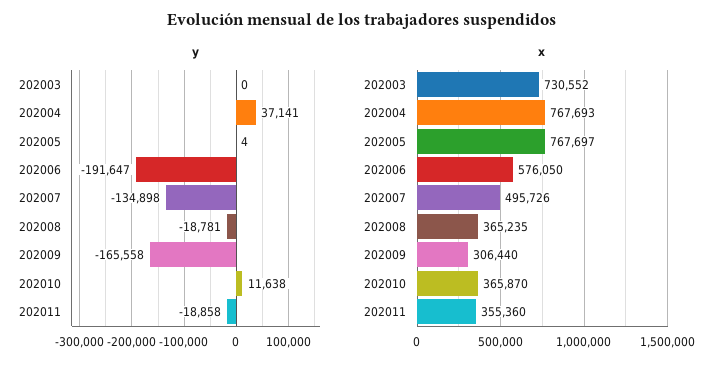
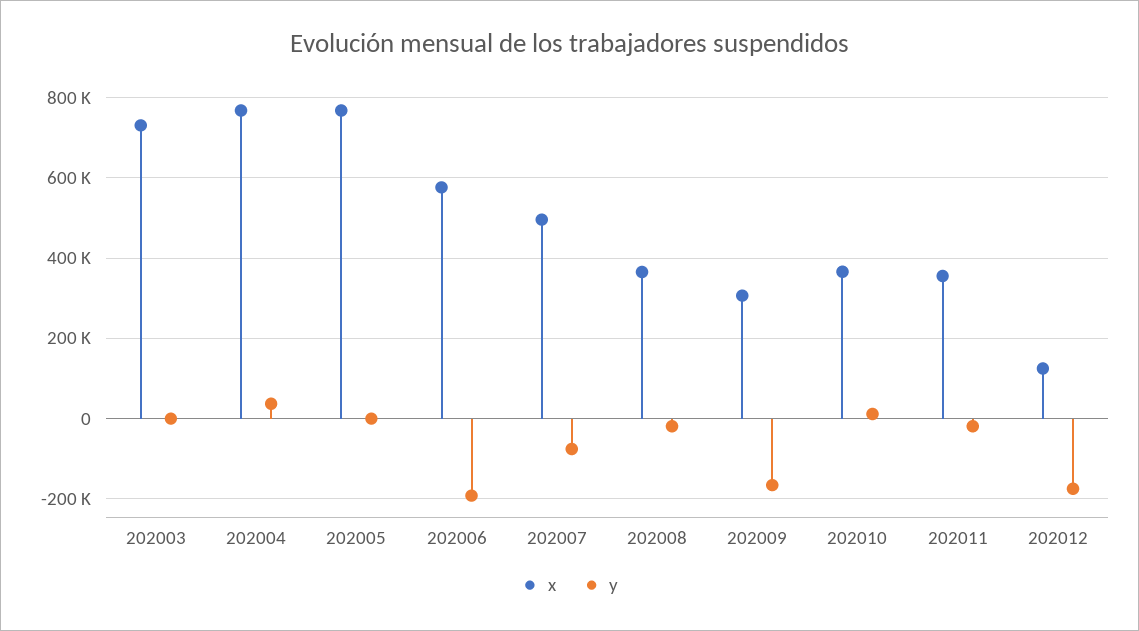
y, 202007: -134898 -> -80000
x, 202012: none -> 120000
y, 202012: none -> -180000

